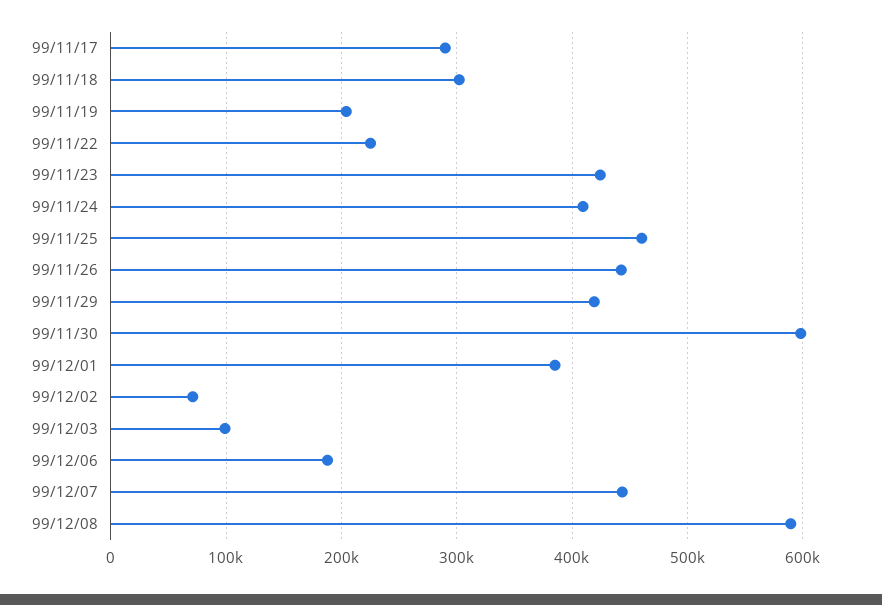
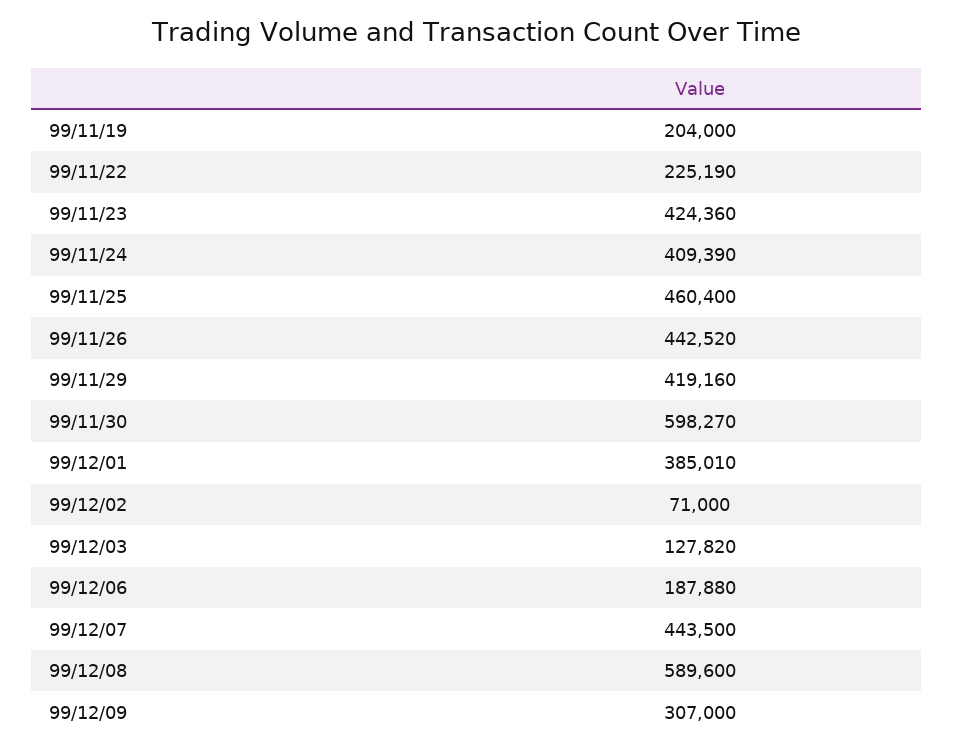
99/11/17: 290000 -> none
99/11/18: 300000 -> none
99/12/03: 100000 -> 127820
99/12/09: none -> 307000

